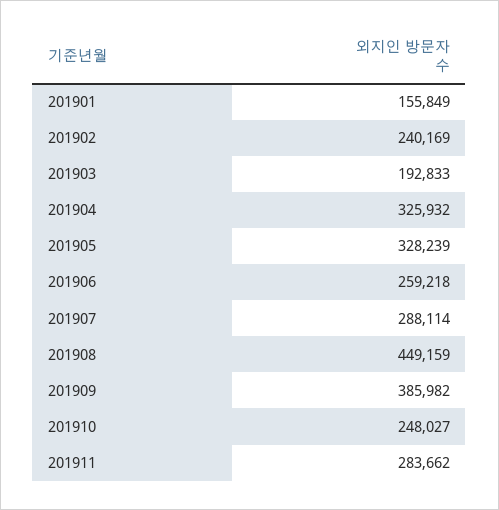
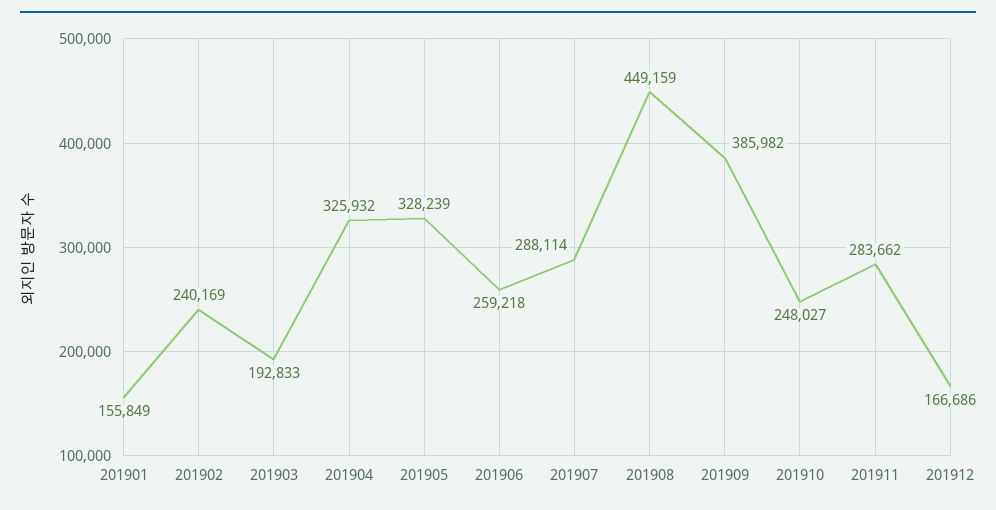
201912: none -> 166686

